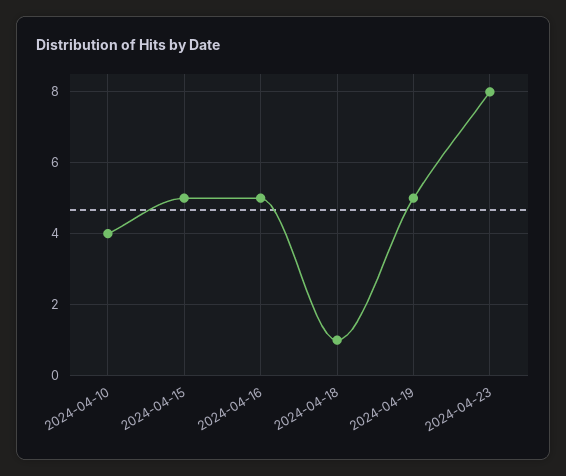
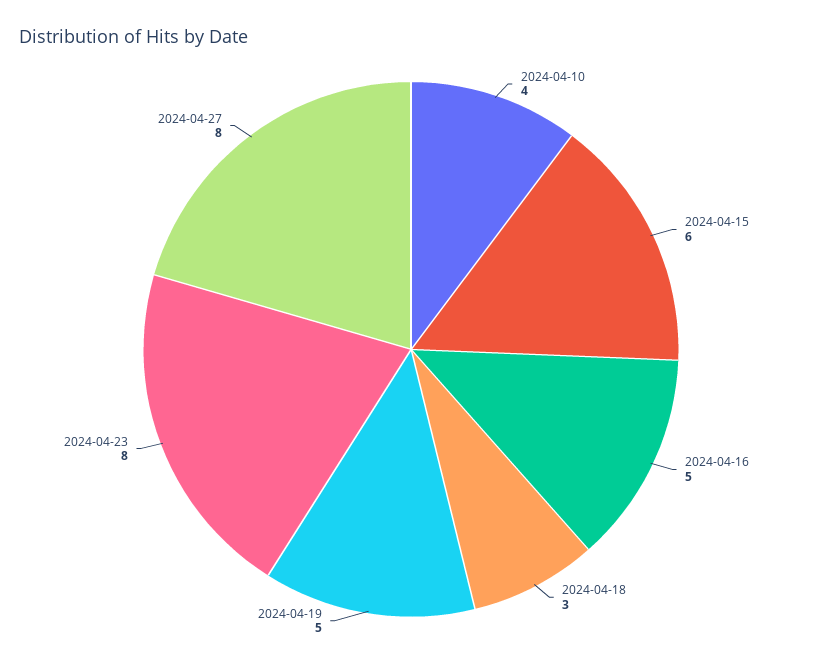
2024-04-15: 5 -> 6
2024-04-18: 1 -> 3
2024-04-27: none -> 8

